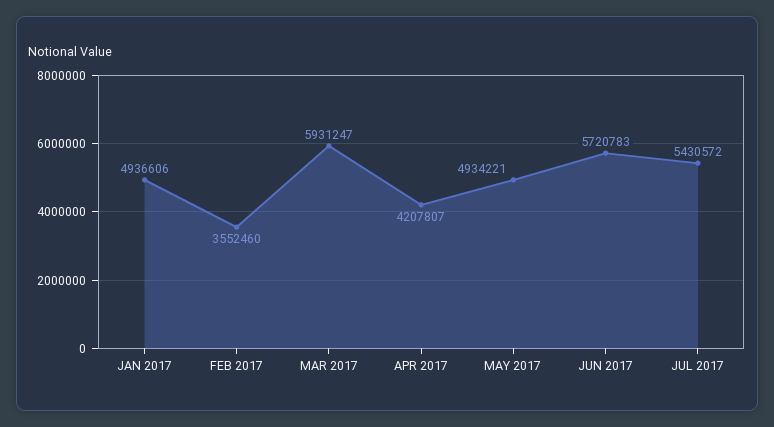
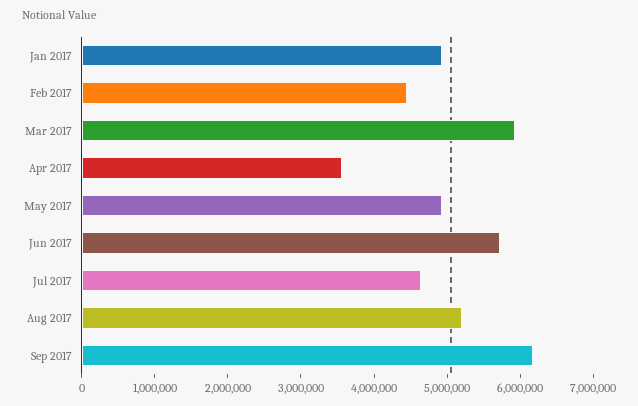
FEB 2017: 3552460 -> 4400000
APR 2017: 4207807 -> 3600000
JUL 2017: 5430572 -> 4600000
Aug 2017: none -> 5200000
Sep 2017: none -> 6200000

